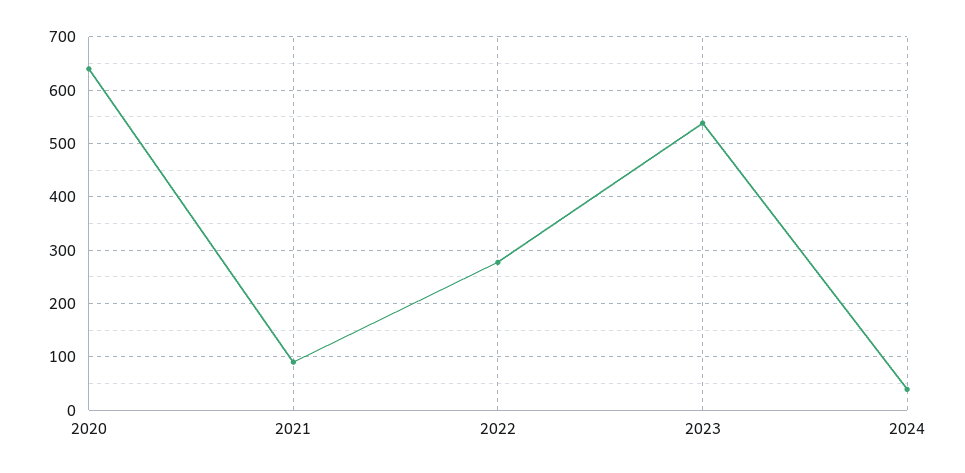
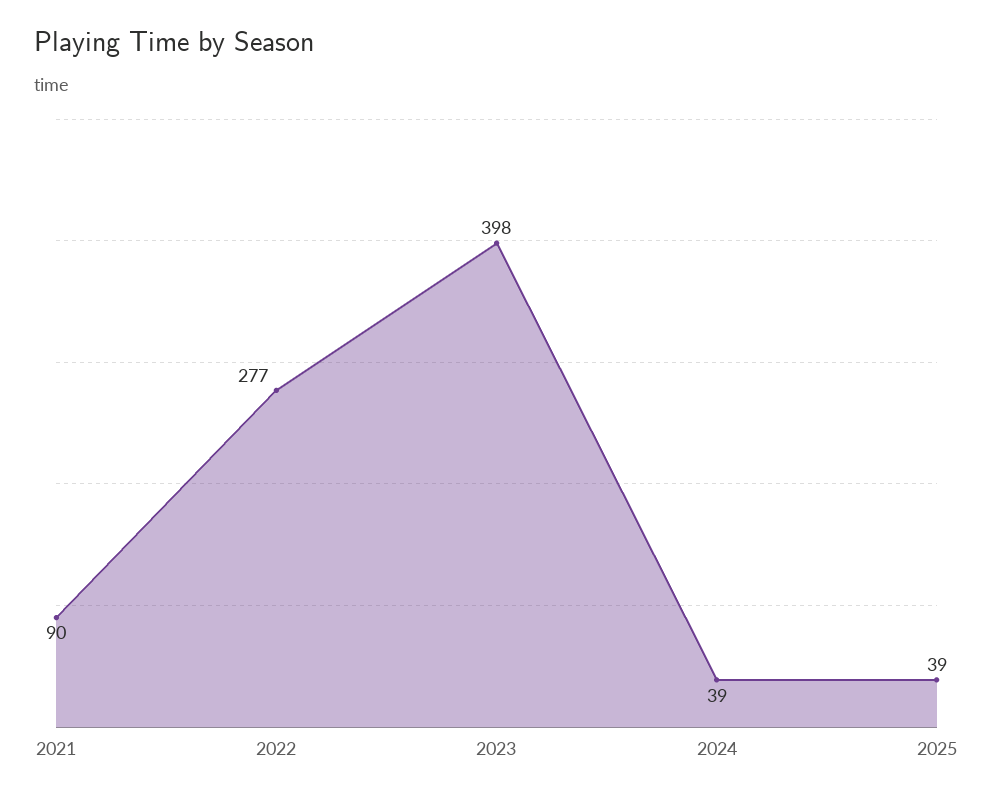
2020: 640 -> none
2023: 540 -> 398
2025: none -> 39

